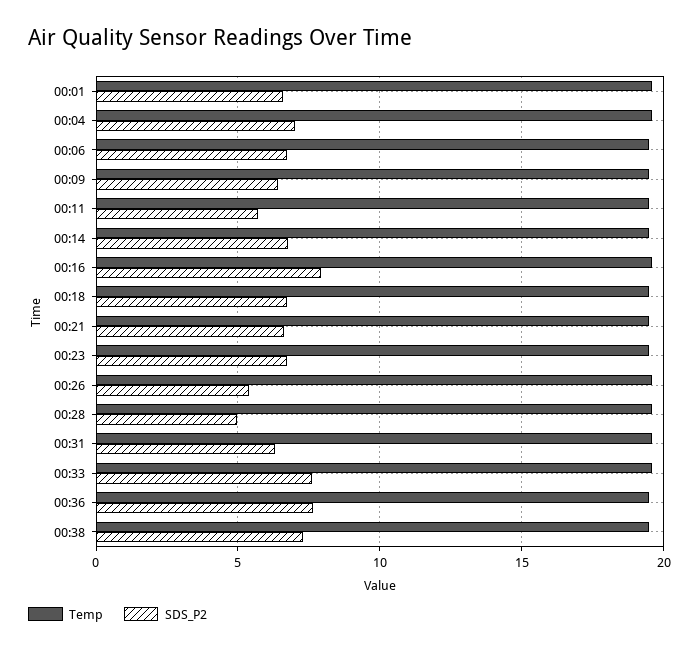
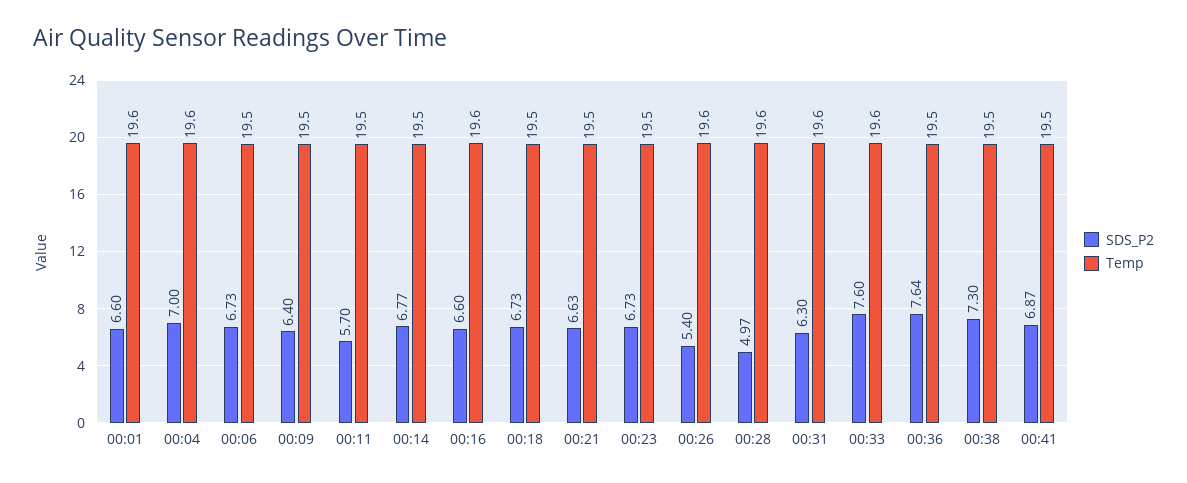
SDS_P2, 00:16: 8 -> 6.6
SDS_P2, 00:41: none -> 6.87
Temp, 00:41: none -> 19.5

